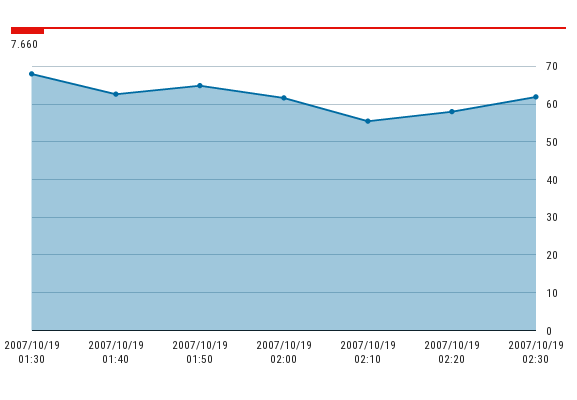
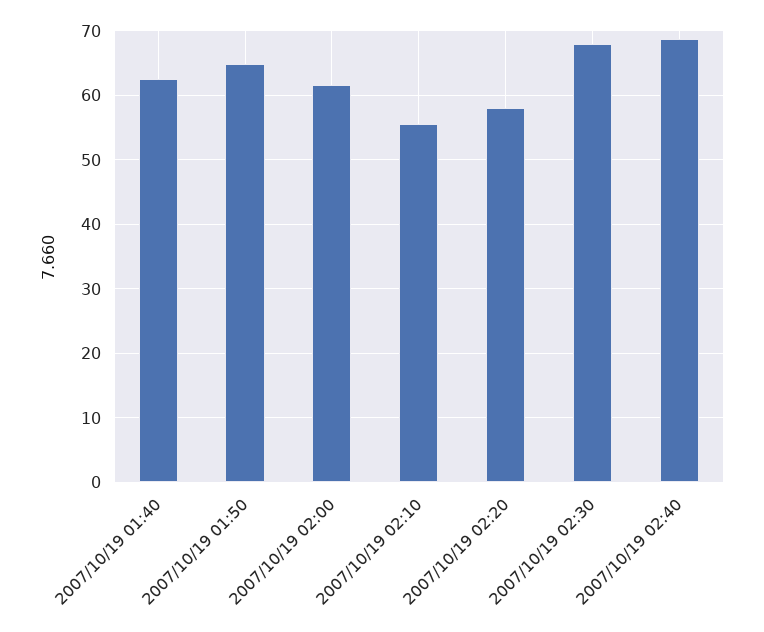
2007/10/19 01:30: 68 -> none
2007/10/19 02:30: 62 -> 68
2007/10/19 02:40: none -> 69

